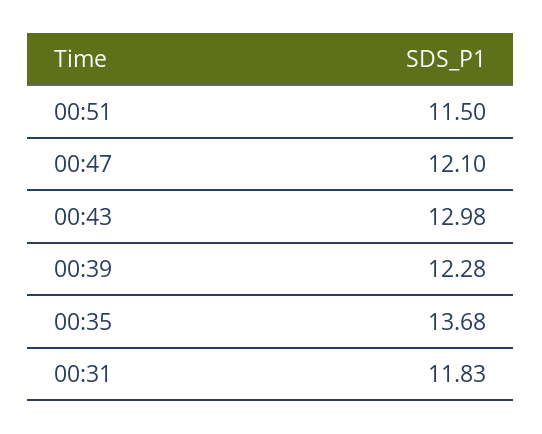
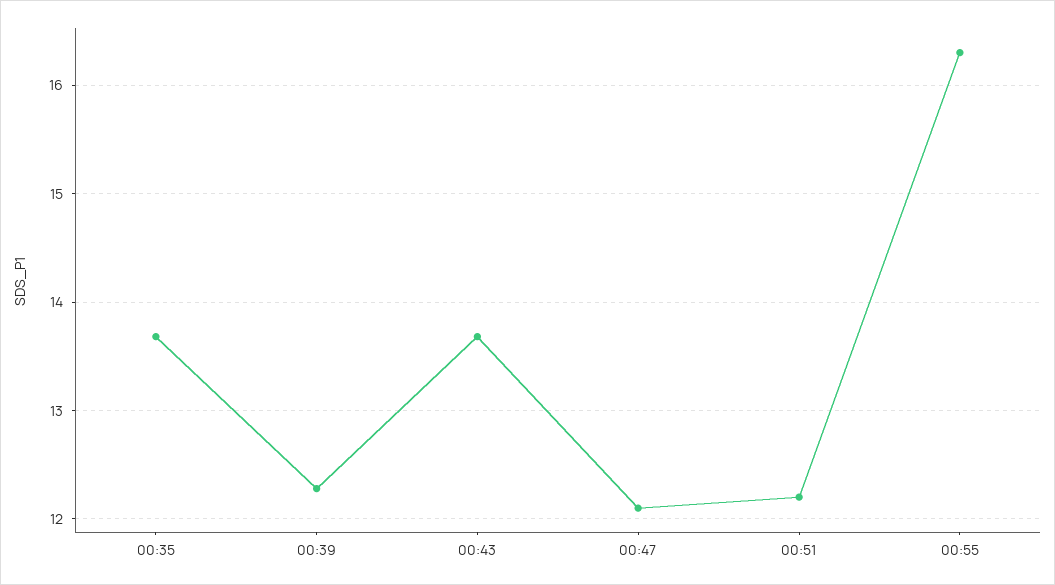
00:51: 11.5 -> 12.2
00:43: 12.98 -> 13.7
00:31: 11.83 -> none
00:55: none -> 16.3

